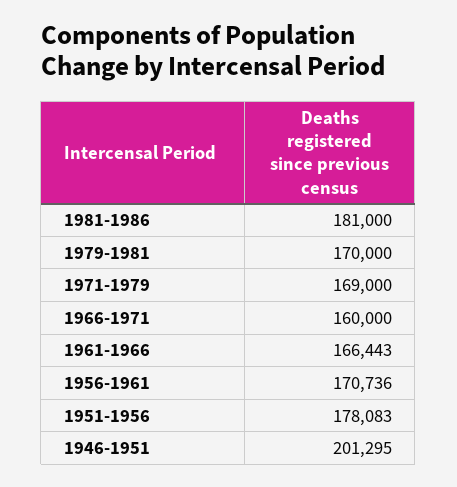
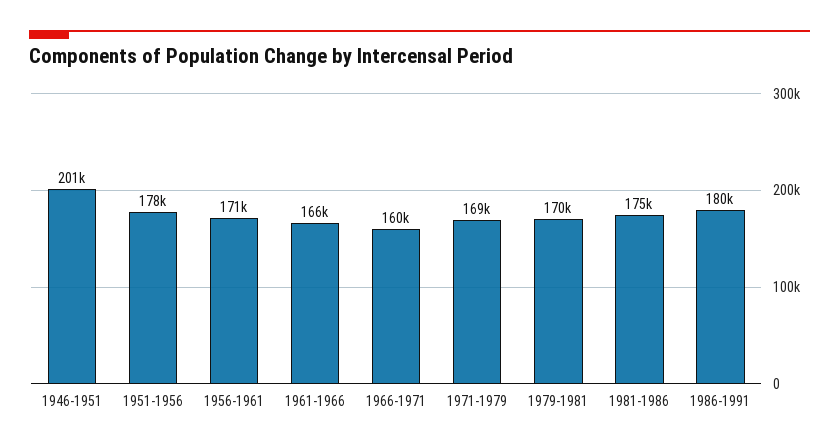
1981-1986: 181000 -> 175000
1986-1991: none -> 180000

